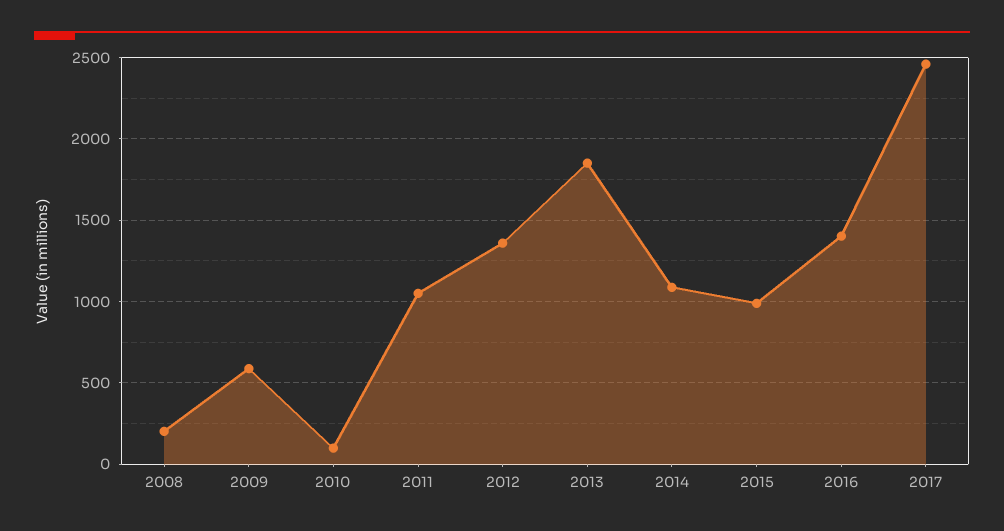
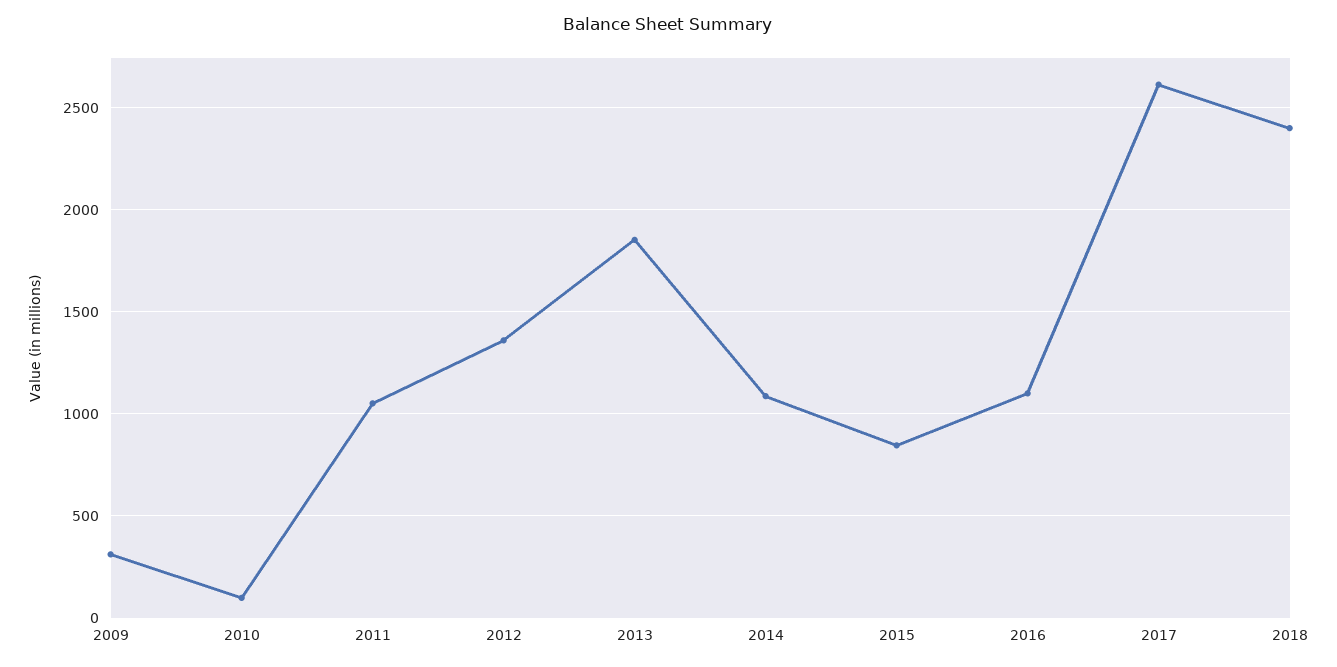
2008: 200 -> none
2009: 600 -> 300
2015: 1000 -> 850
2016: 1400 -> 1100
2017: 2450 -> 2600
2018: none -> 2400

